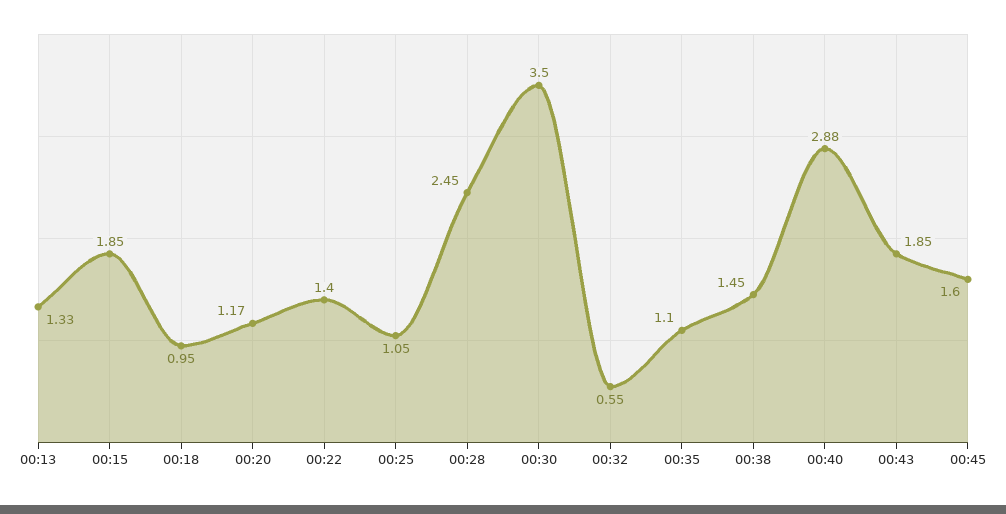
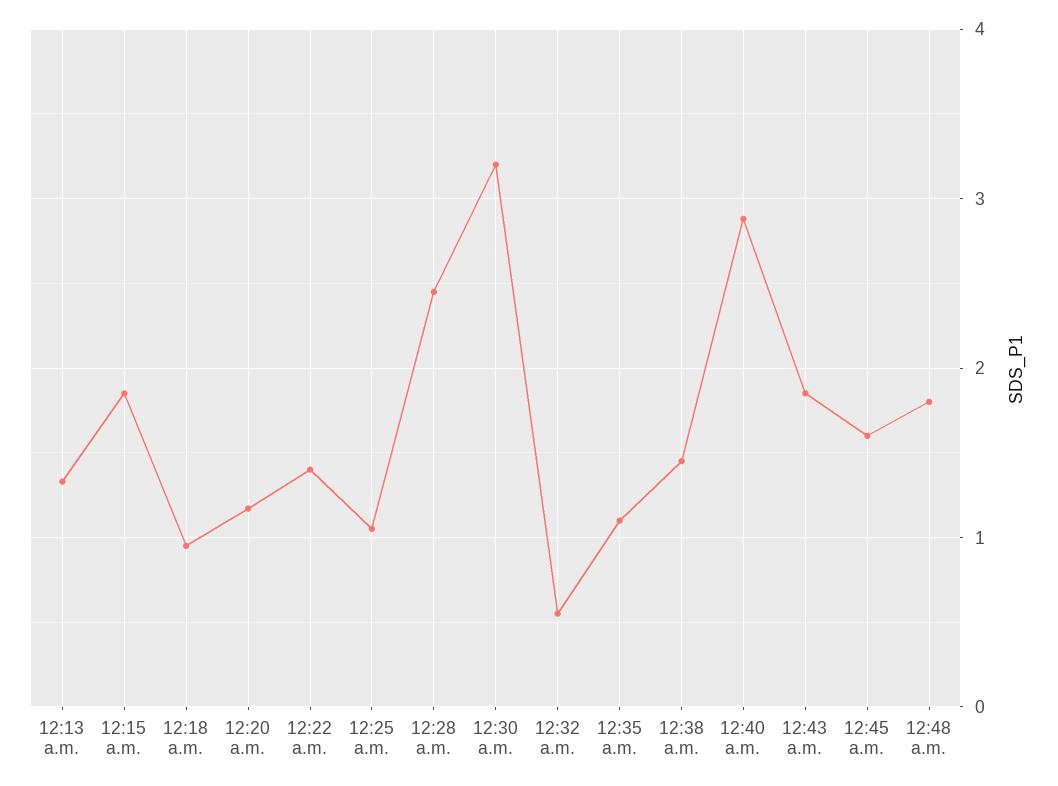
00:30: 3.5 -> 3.2
12:48 a.m.: none -> 1.8

